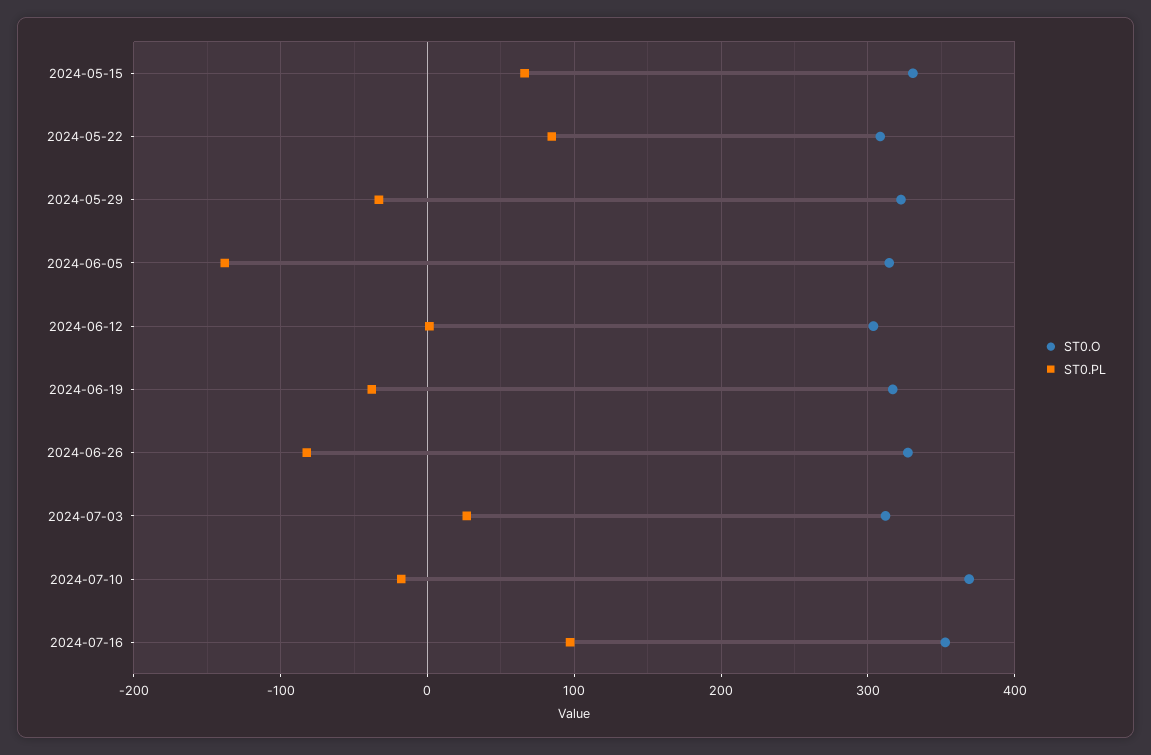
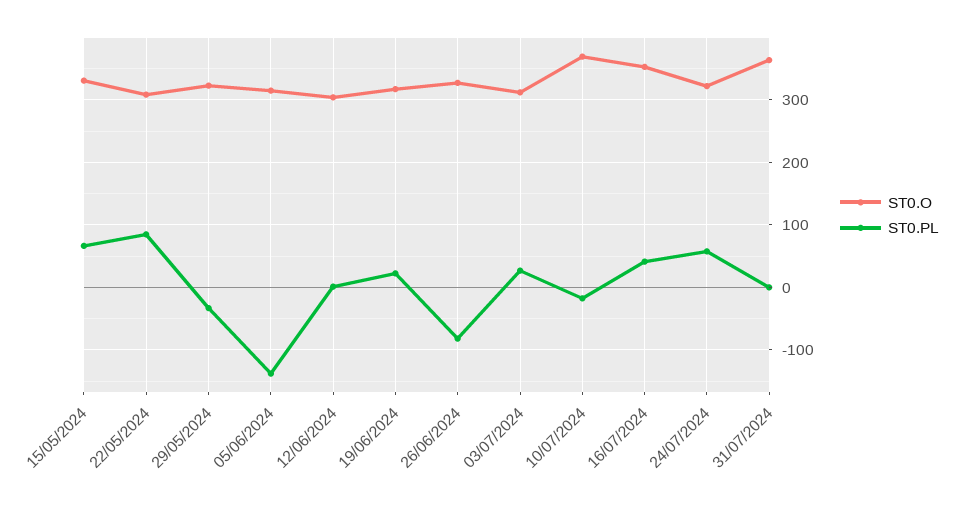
ST0.PL, 2024-06-19: -40 -> 20
ST0.PL, 2024-07-16: 100 -> 40
ST0.O, 24/07/2024: none -> 320
ST0.PL, 24/07/2024: none -> 60
ST0.O, 31/07/2024: none -> 360
ST0.PL, 31/07/2024: none -> 0

